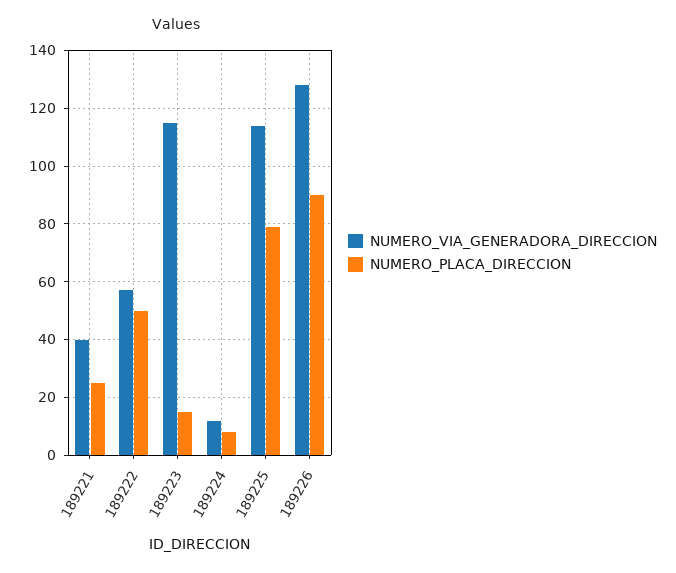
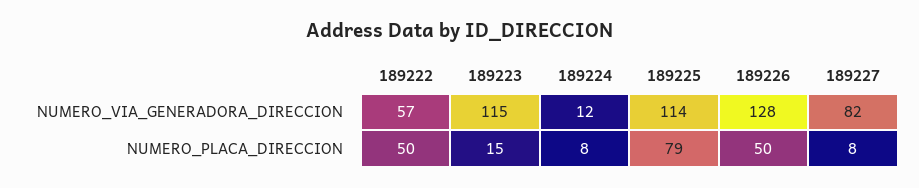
NUMERO_VIA_GENERADORA_DIRECCION, 189221: 40 -> none
NUMERO_PLACA_DIRECCION, 189221: 25 -> none
NUMERO_PLACA_DIRECCION, 189226: 90 -> 50
NUMERO_VIA_GENERADORA_DIRECCION, 189227: none -> 82
NUMERO_PLACA_DIRECCION, 189227: none -> 8

